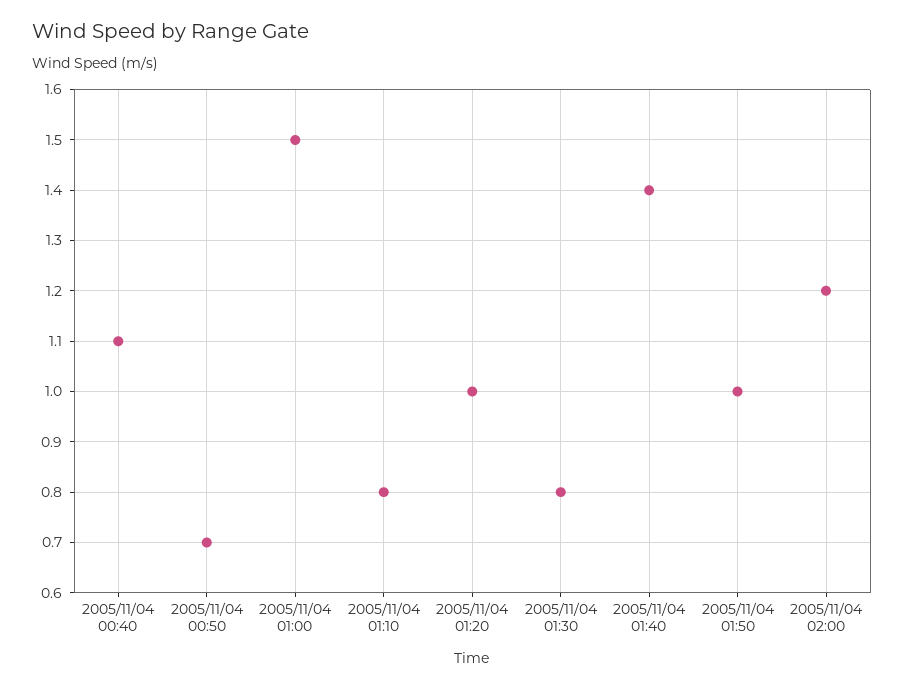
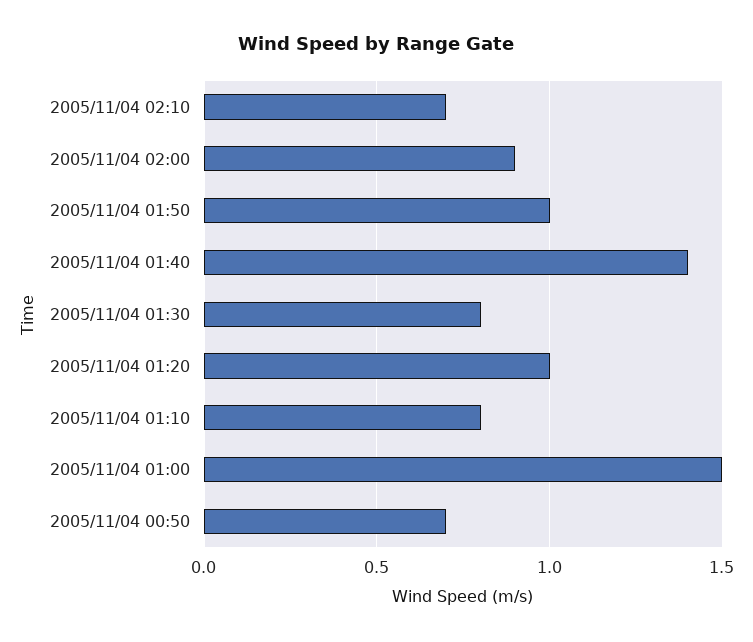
2005/11/04 00:40: 1.1 -> none
2005/11/04 02:00: 1.2 -> 0.9
2005/11/04 02:10: none -> 0.7

